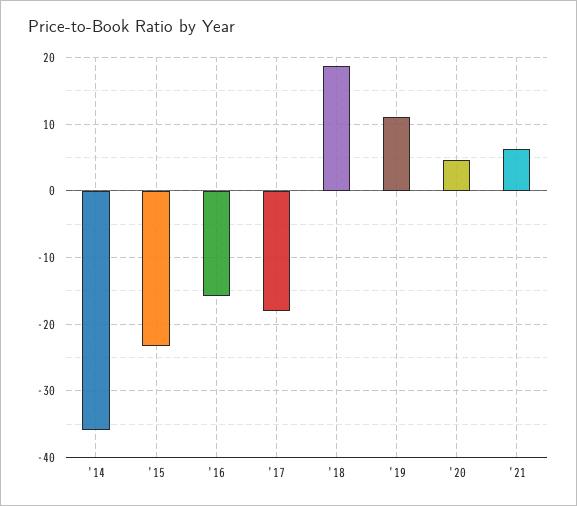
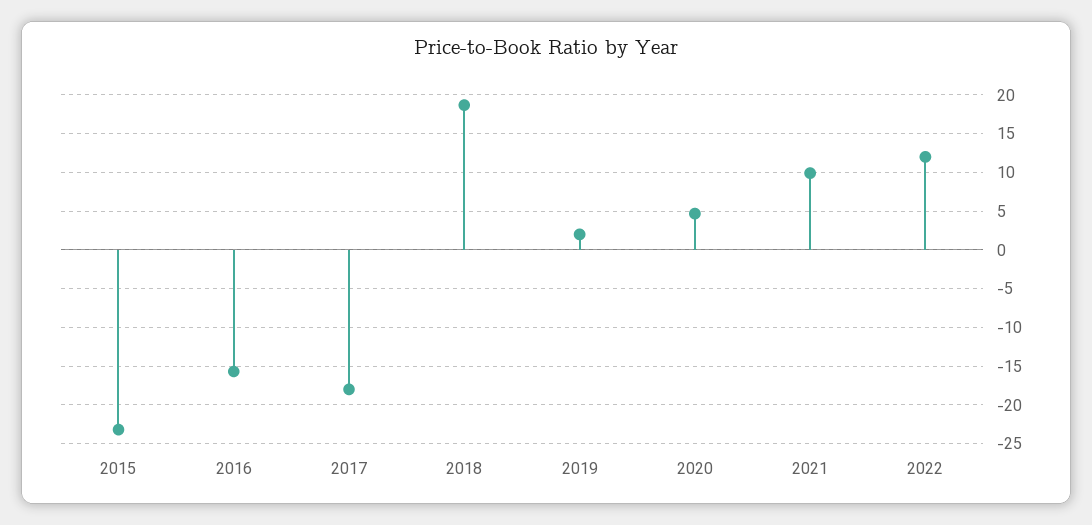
'14: -36 -> none
'19: 11 -> 2
'21: 6 -> 10
2022: none -> 12

